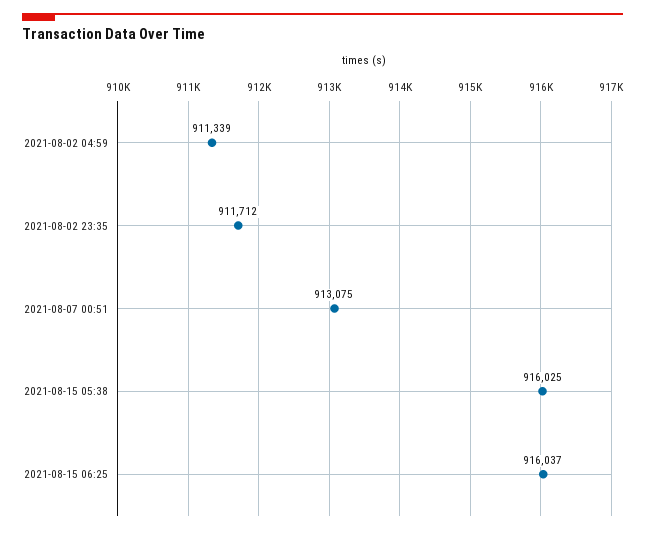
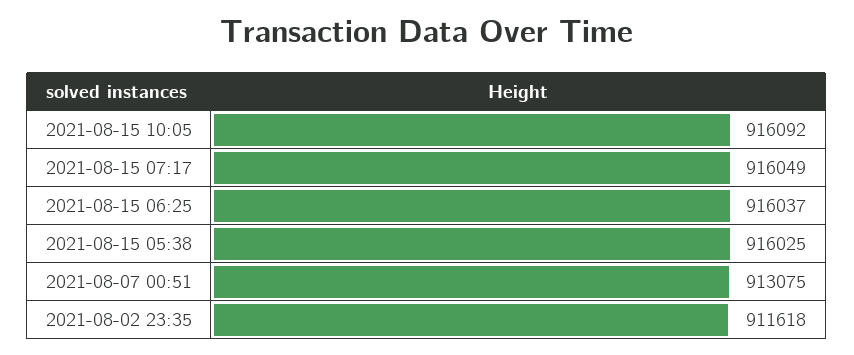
2021-08-02 04:59: 911339 -> none
2021-08-02 23:35: 911712 -> 911618
2021-08-15 10:05: none -> 916092
2021-08-15 07:17: none -> 916049

